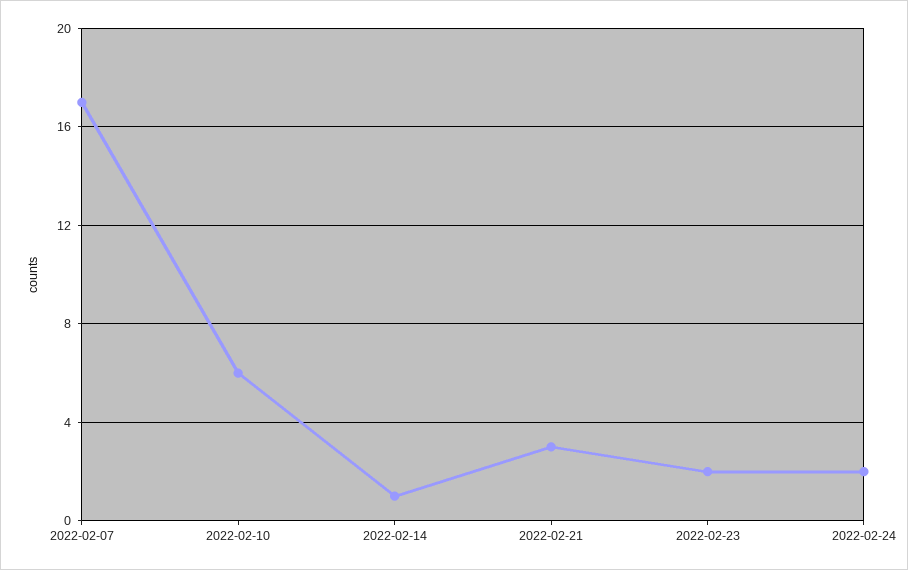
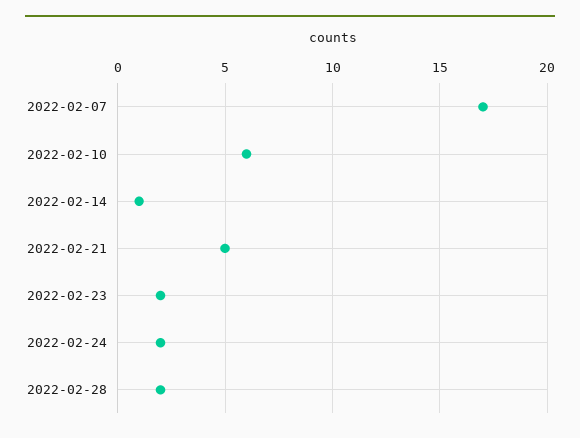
2022-02-21: 3 -> 5
2022-02-28: none -> 2

